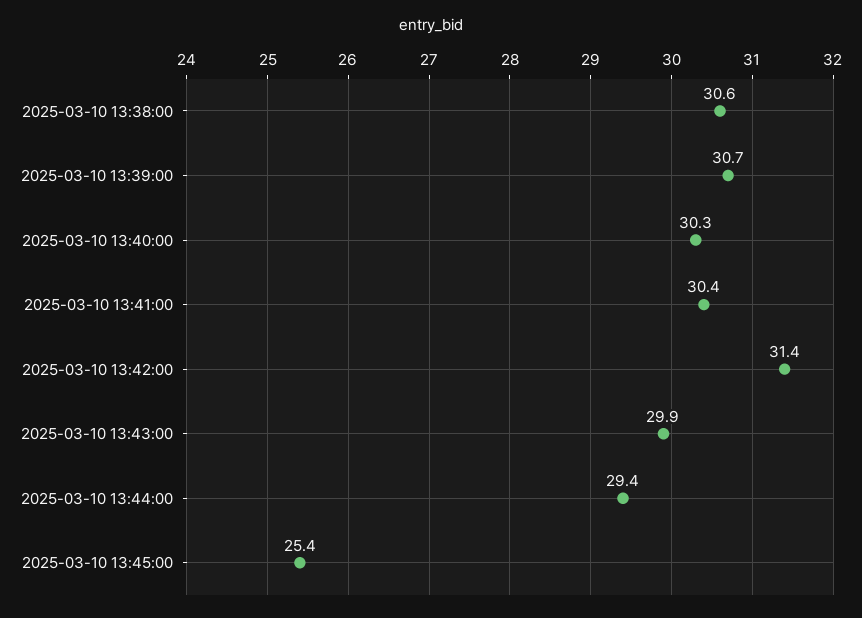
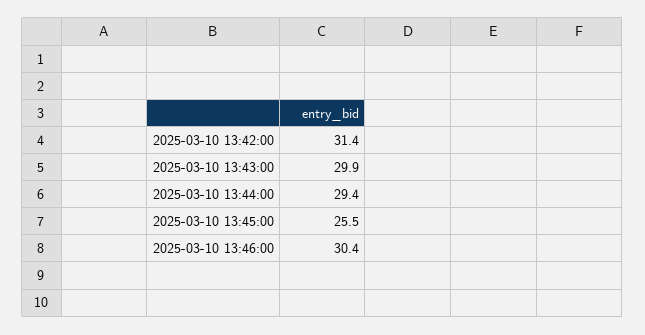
2025-03-10 13:38:00: 30.6 -> none
2025-03-10 13:39:00: 30.7 -> none
2025-03-10 13:40:00: 30.3 -> none
2025-03-10 13:41:00: 30.4 -> none
2025-03-10 13:45:00: 25.4 -> 25.5
2025-03-10 13:46:00: none -> 30.4

